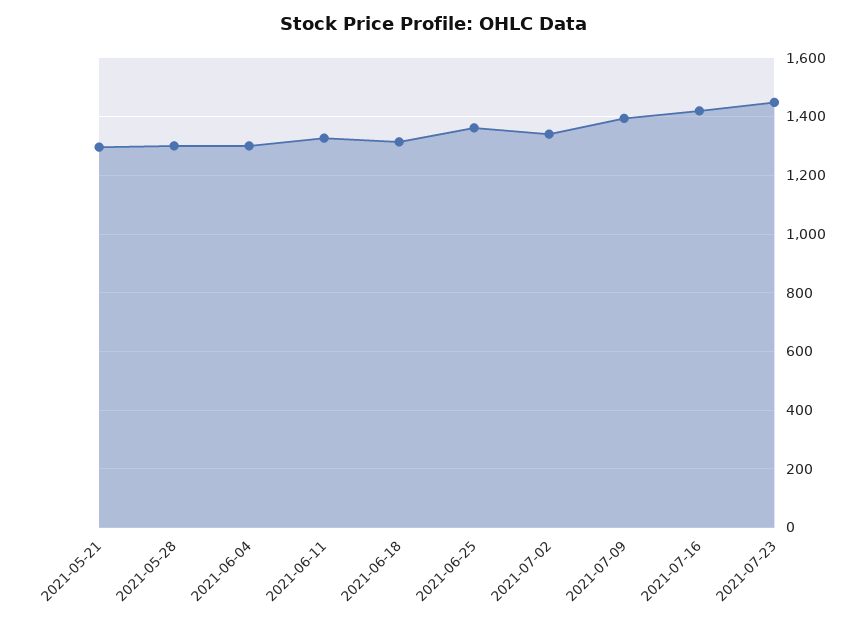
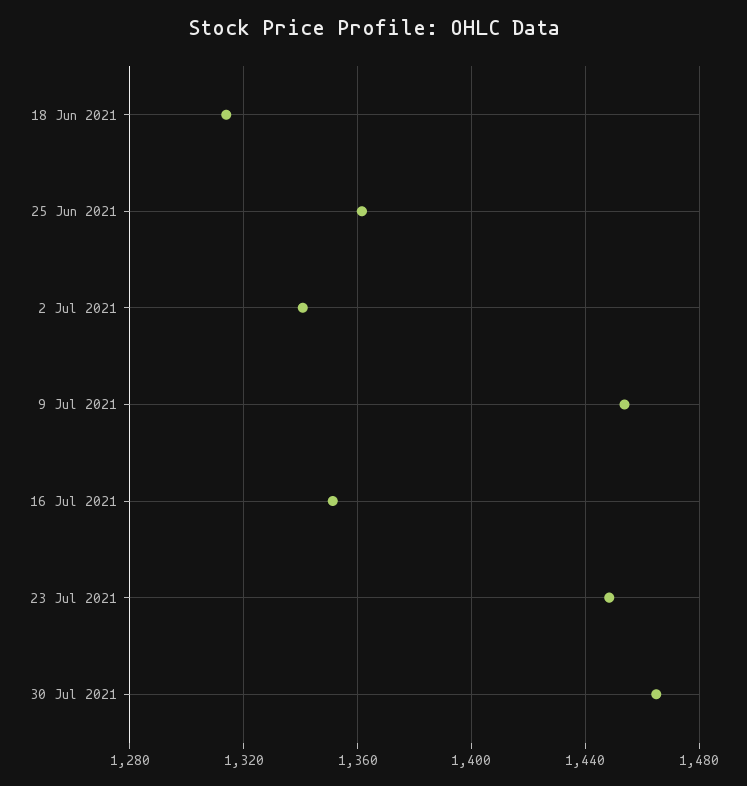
2021-05-21: 1300 -> none
2021-05-28: 1300 -> none
2021-06-04: 1300 -> none
2021-06-11: 1325 -> none
2021-07-09: 1400 -> 1455
2021-07-16: 1425 -> 1350
30 Jul 2021: none -> 1465

